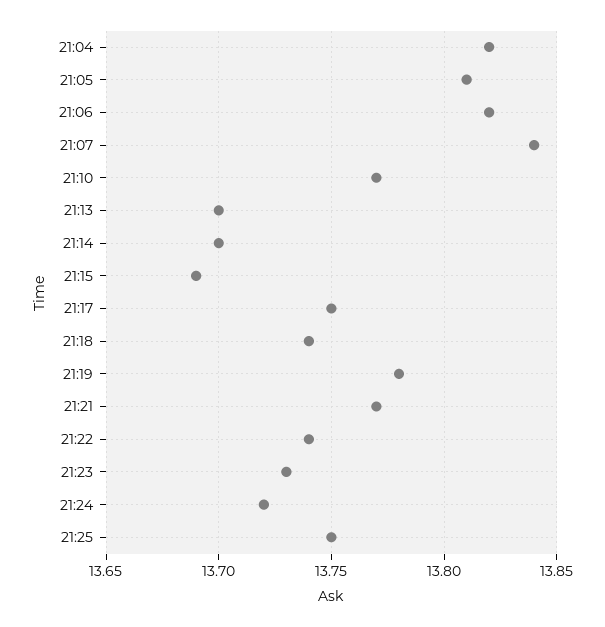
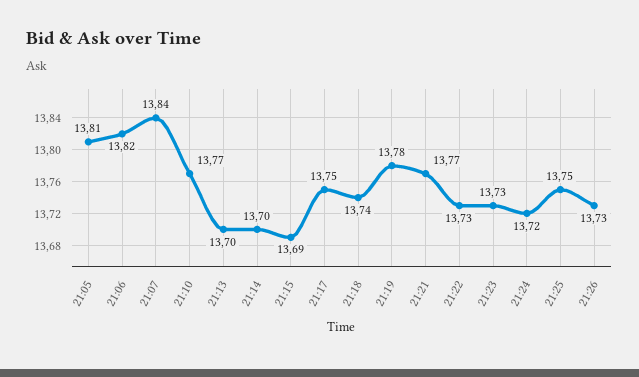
21:04: 13.82 -> none
21:22: 13.74 -> 13.73
21:26: none -> 13.73

